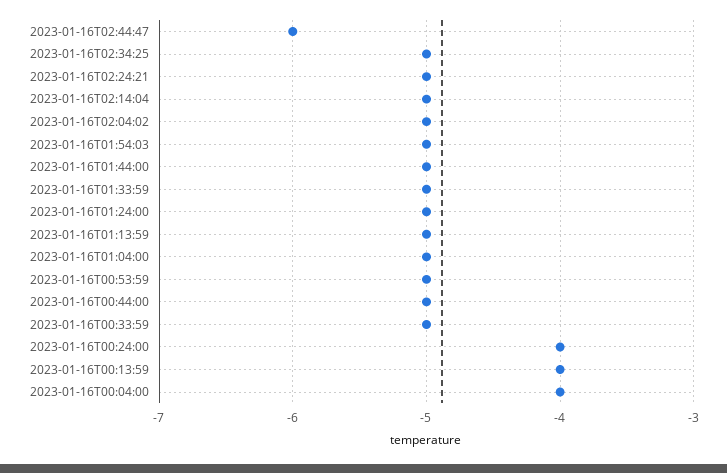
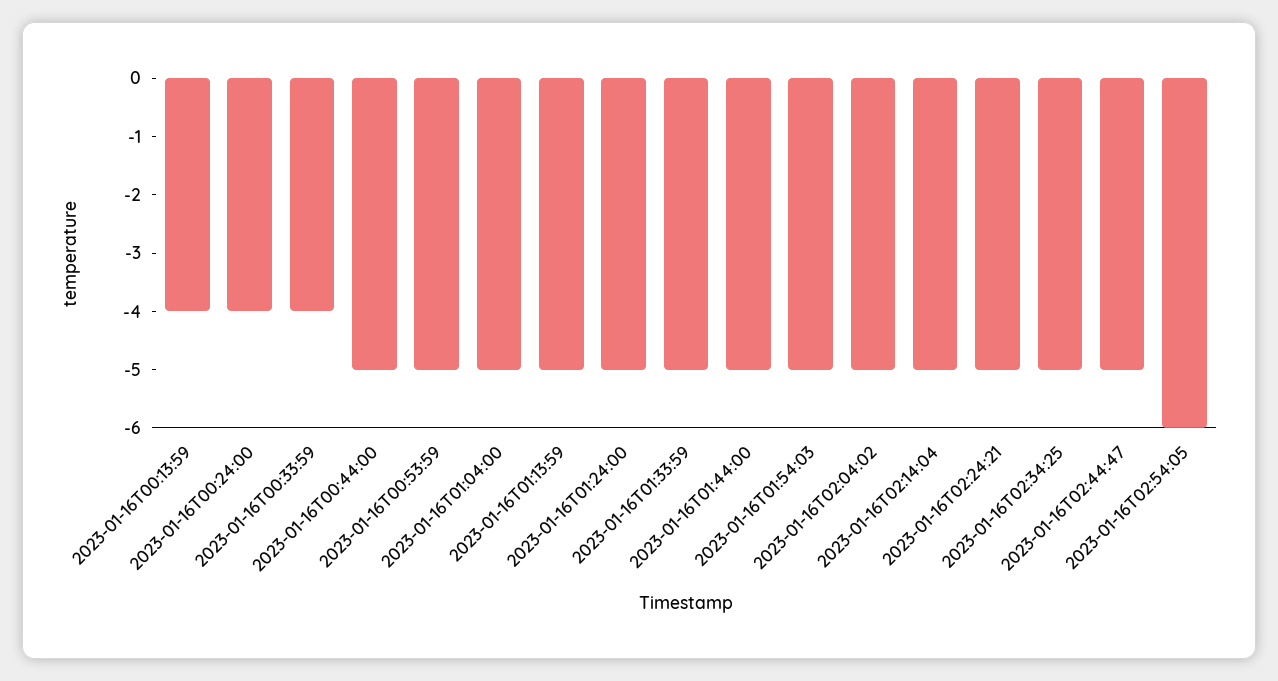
2023-01-16T02:44:47: -6 -> -5
2023-01-16T00:33:59: -5 -> -4
2023-01-16T00:04:00: -4 -> none
2023-01-16T02:54:05: none -> -6

